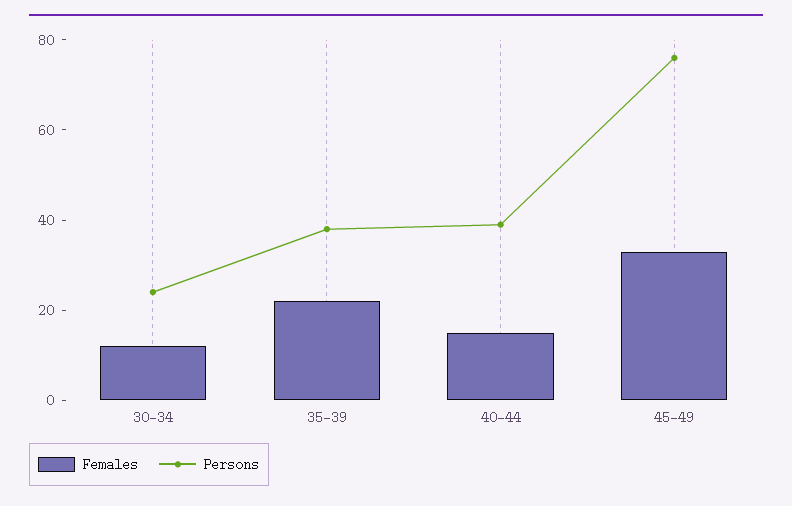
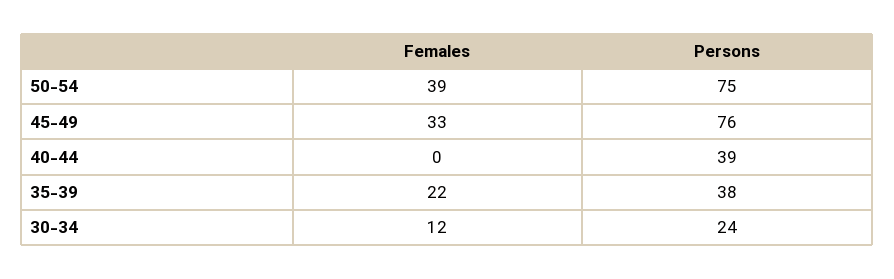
Females, 40-44: 15 -> 0
Females, 50-54: none -> 39
Persons, 50-54: none -> 75

